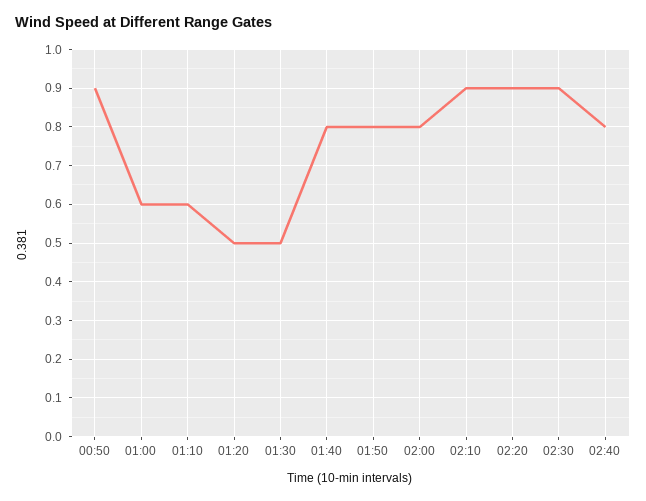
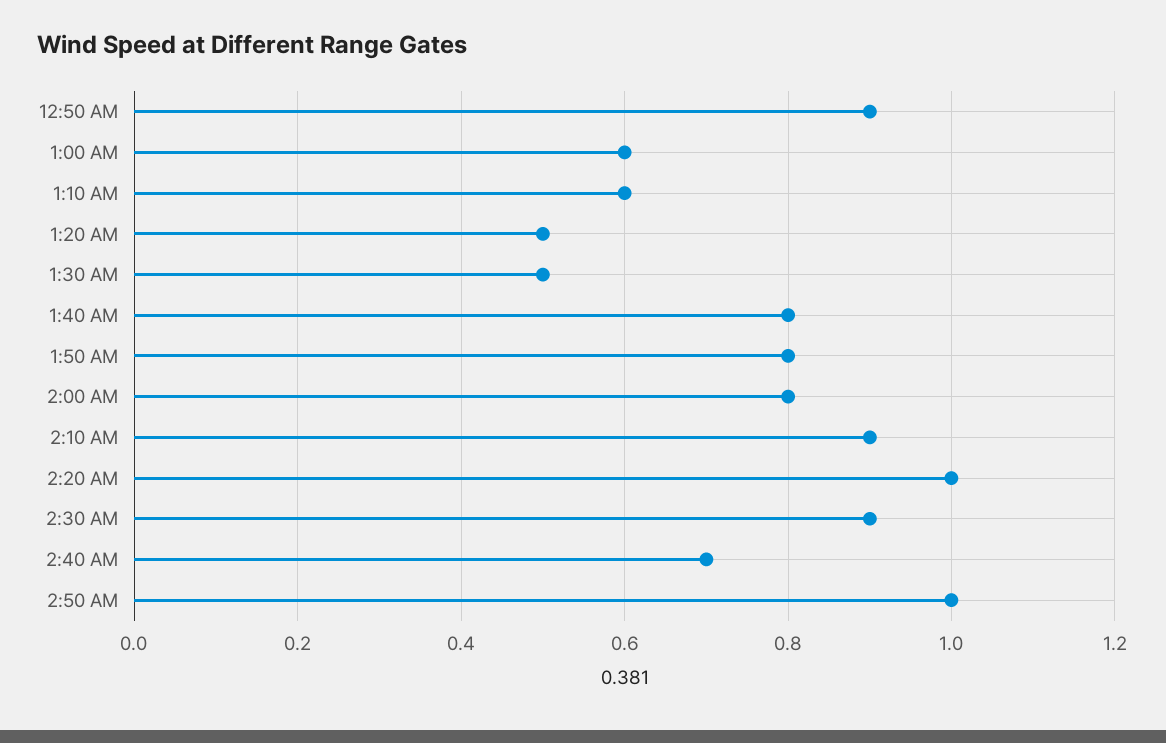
02:20: 0.9 -> 1
02:40: 0.8 -> 0.7
2:50 AM: none -> 1

